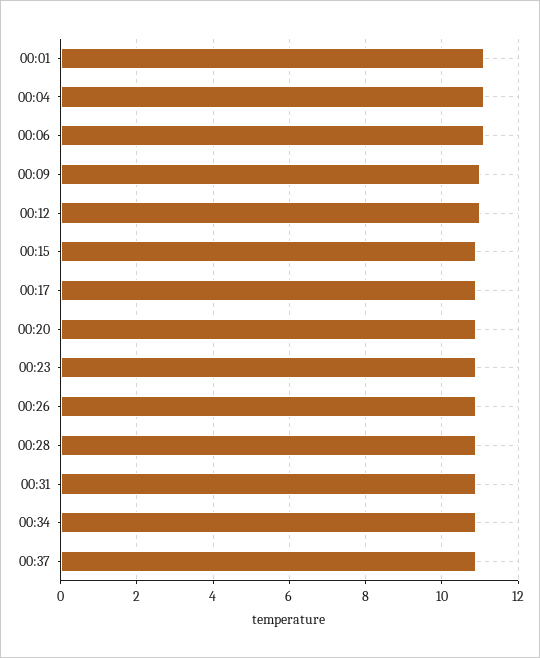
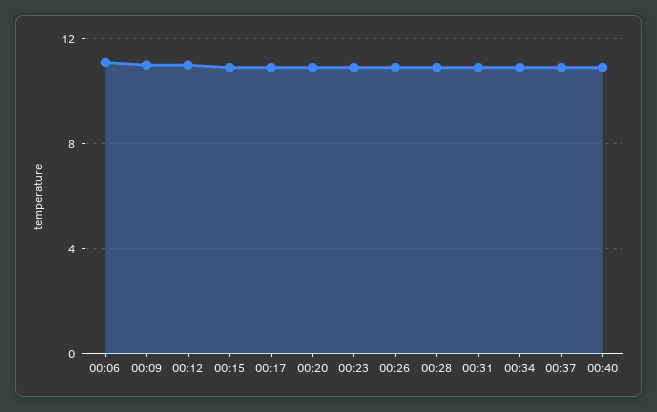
00:01: 11 -> none
00:04: 11 -> none
00:40: none -> 11

